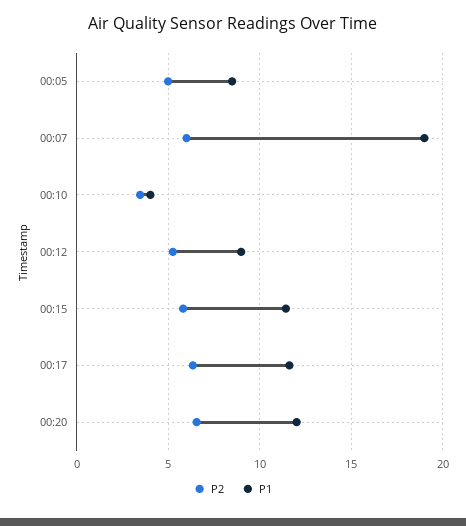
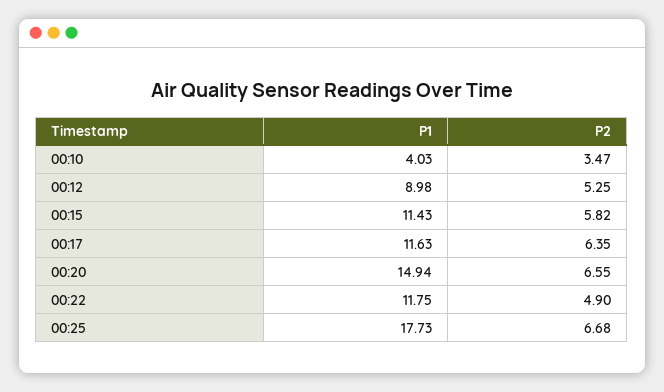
P2, 00:05: 5 -> none
P1, 00:05: 8.5 -> none
P2, 00:07: 6 -> none
P1, 00:07: 19 -> none
P1, 00:20: 12 -> 14.94
P1, 00:22: none -> 11.75
P2, 00:22: none -> 4.9
P1, 00:25: none -> 17.73
P2, 00:25: none -> 6.68

